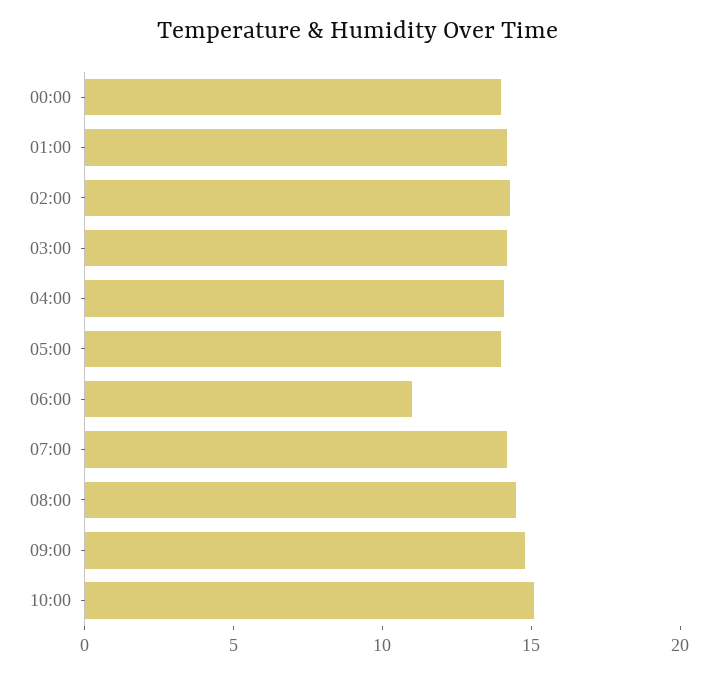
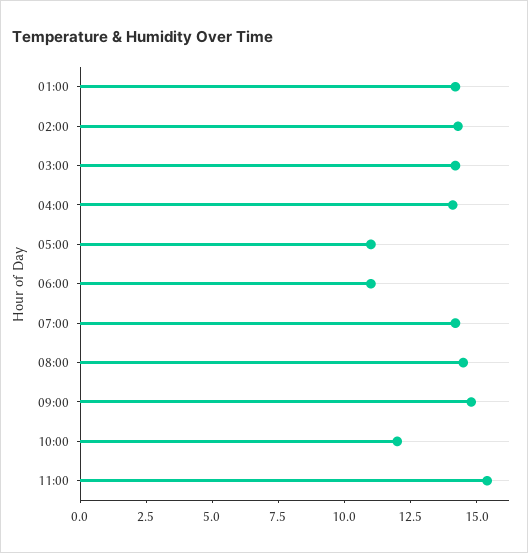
00:00: 14 -> none
05:00: 14 -> 11
10:00: 15 -> 12
11:00: none -> 15.5

